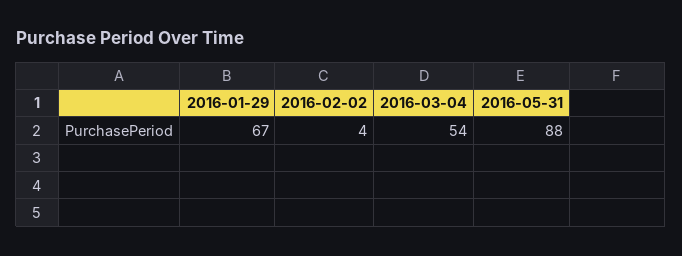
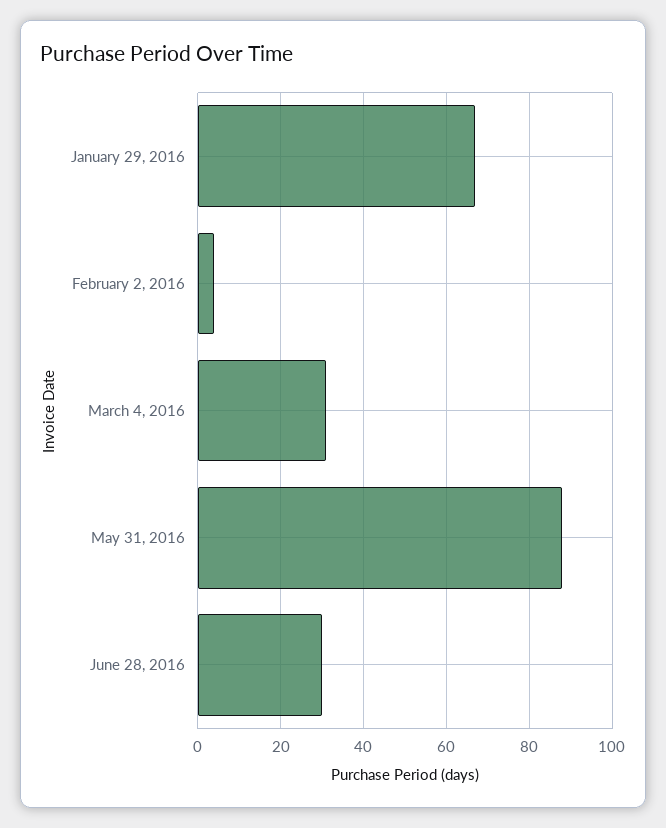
2016-03-04: 54 -> 30
June 28, 2016: none -> 30

